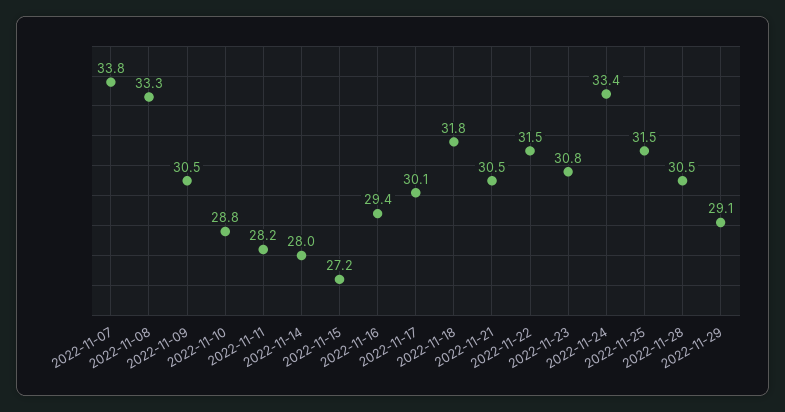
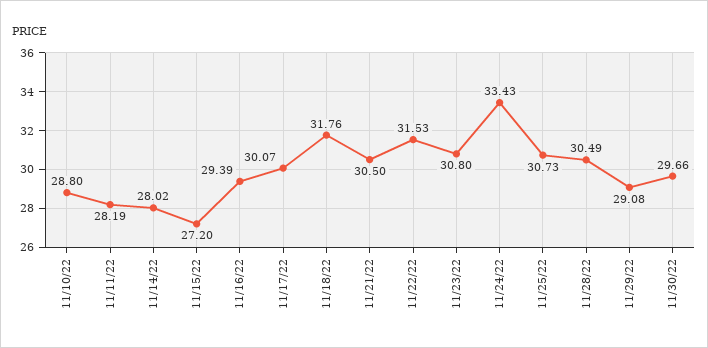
2022-11-07: 33.8 -> none
2022-11-08: 33.3 -> none
2022-11-09: 30.5 -> none
2022-11-25: 31.5 -> 30.73
11/30/22: none -> 29.66

